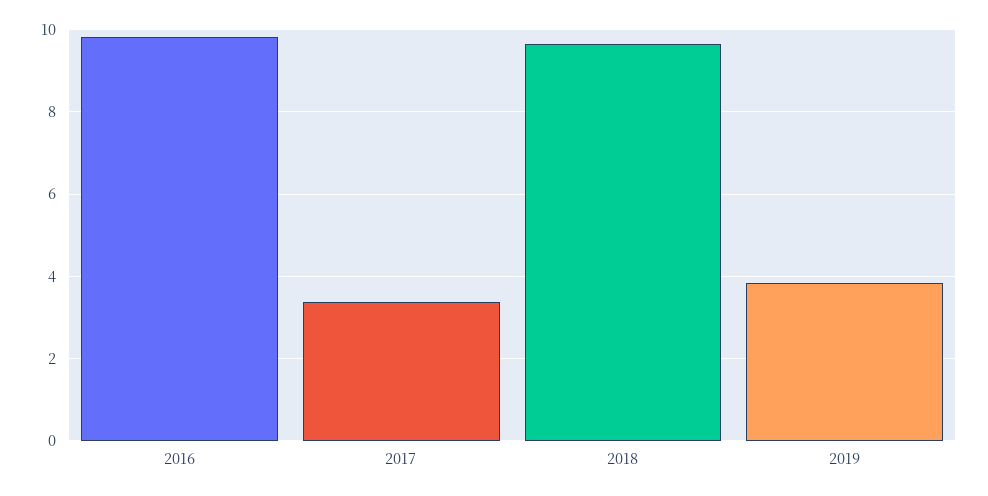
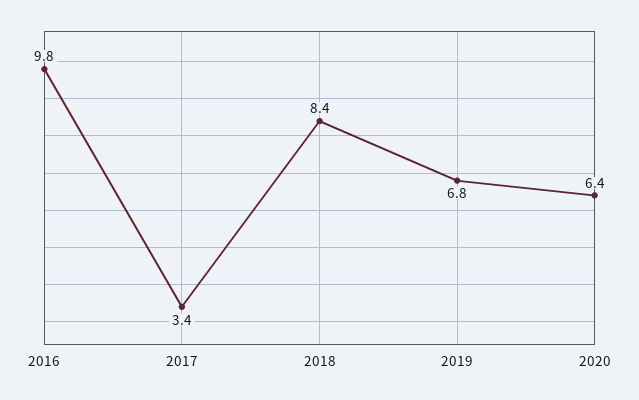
2018: 9.6 -> 8.4
2019: 3.8 -> 6.8
2020: none -> 6.4

